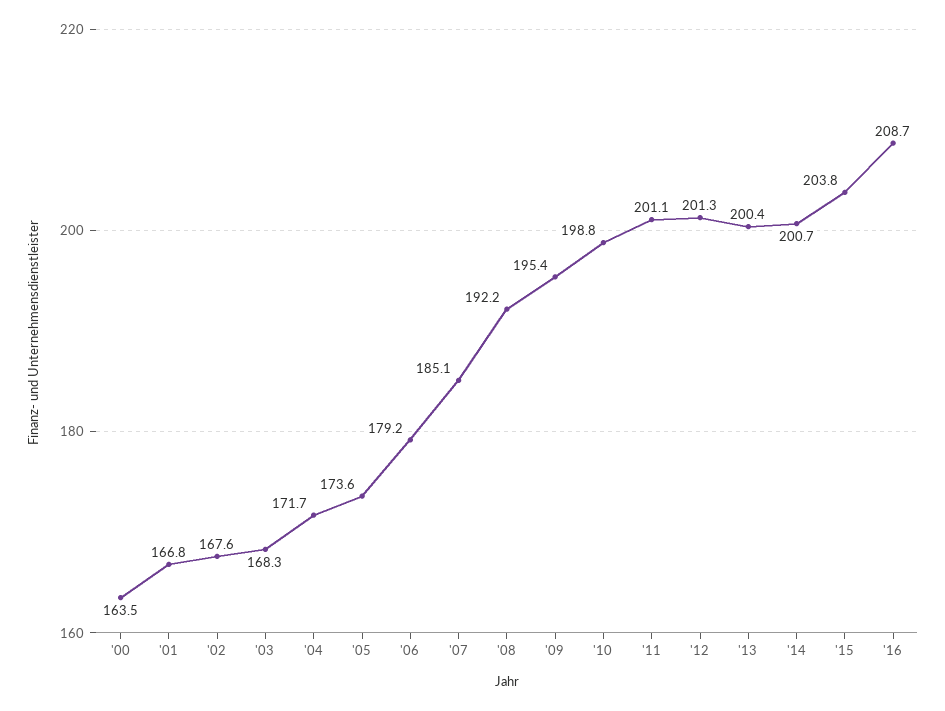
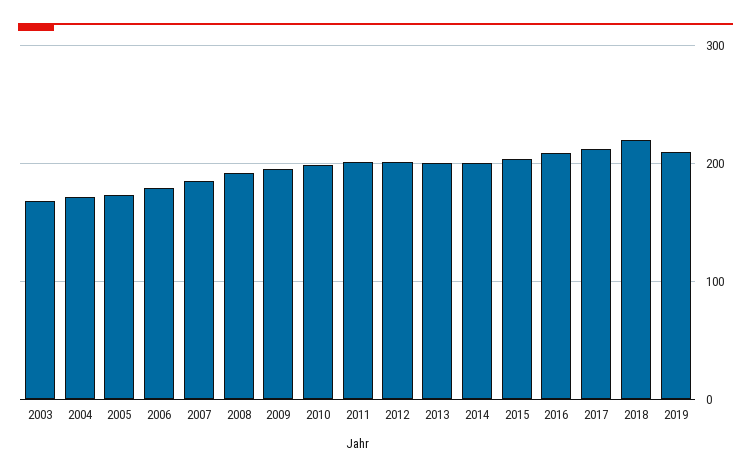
'00: 163.5 -> none
'01: 166.8 -> none
'02: 167.6 -> none
2017: none -> 210
2018: none -> 220
2019: none -> 210

